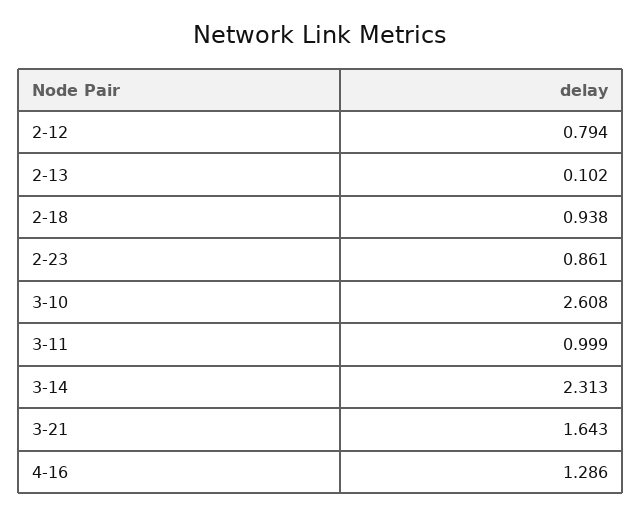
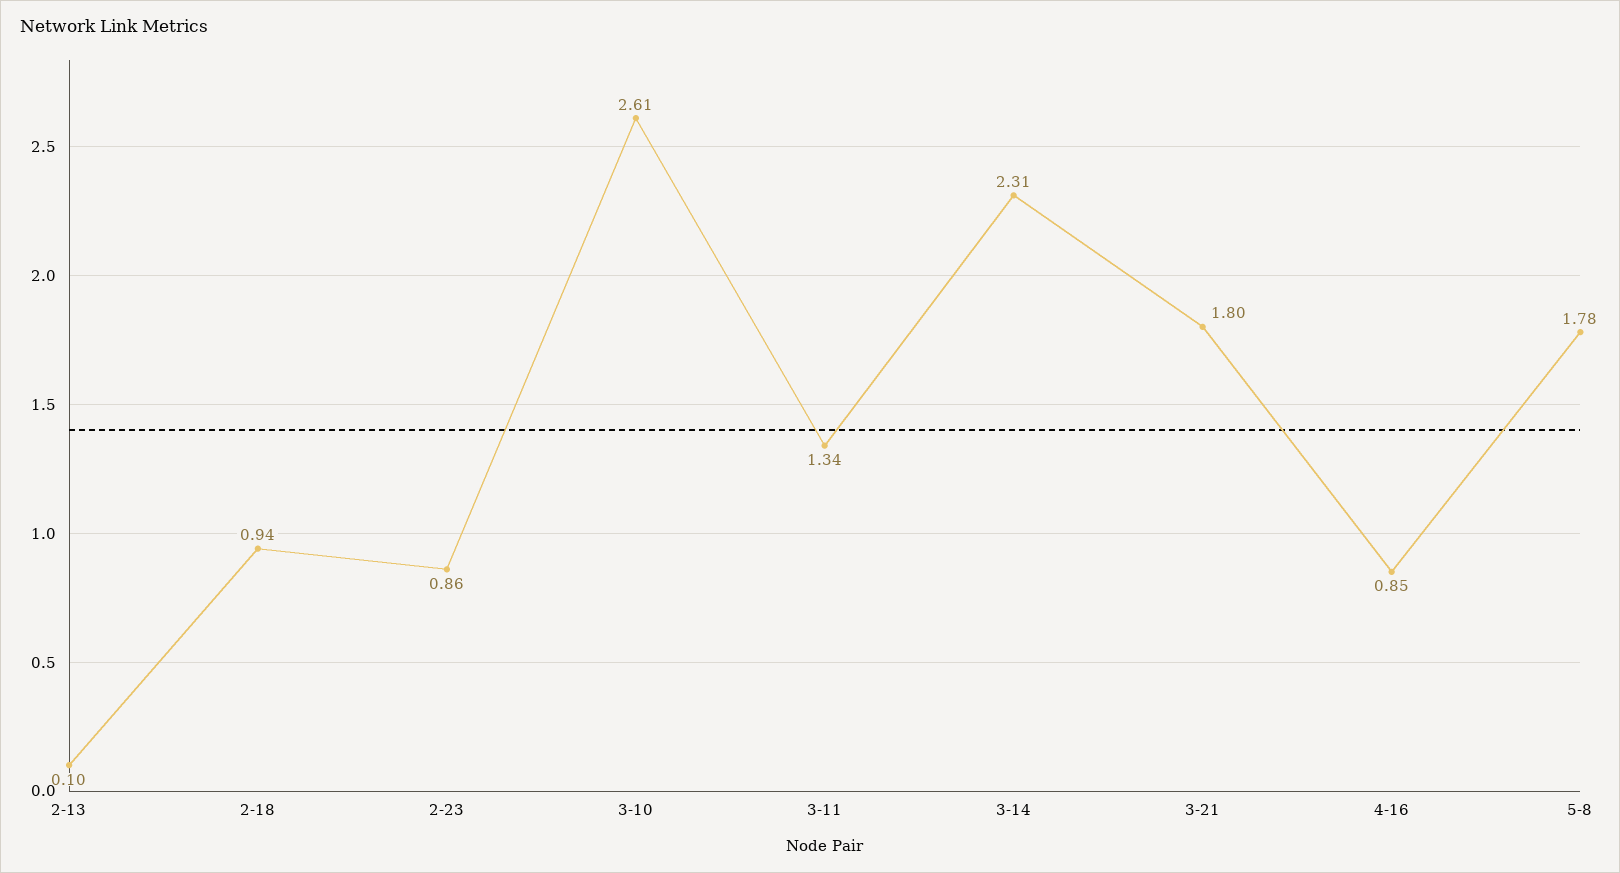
2-12: 0.794 -> none
3-11: 0.999 -> 1.34
3-21: 1.643 -> 1.8
4-16: 1.286 -> 0.85
5-8: none -> 1.78

